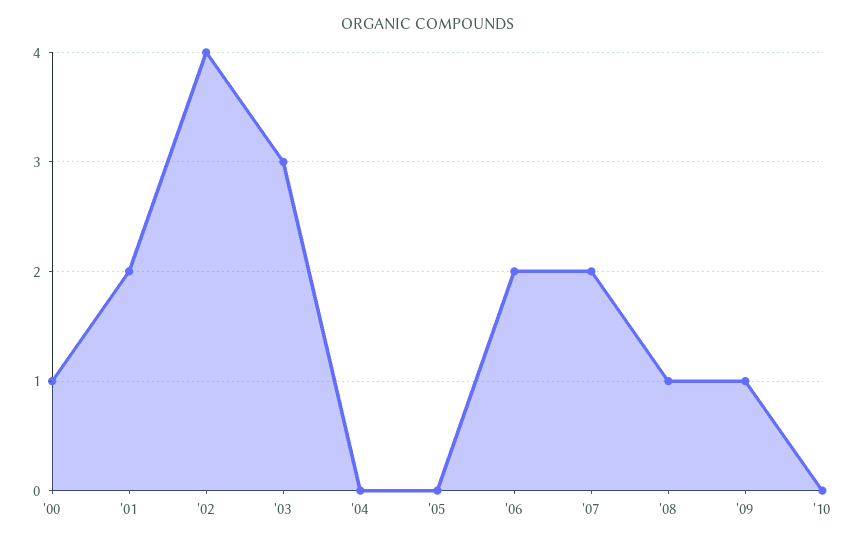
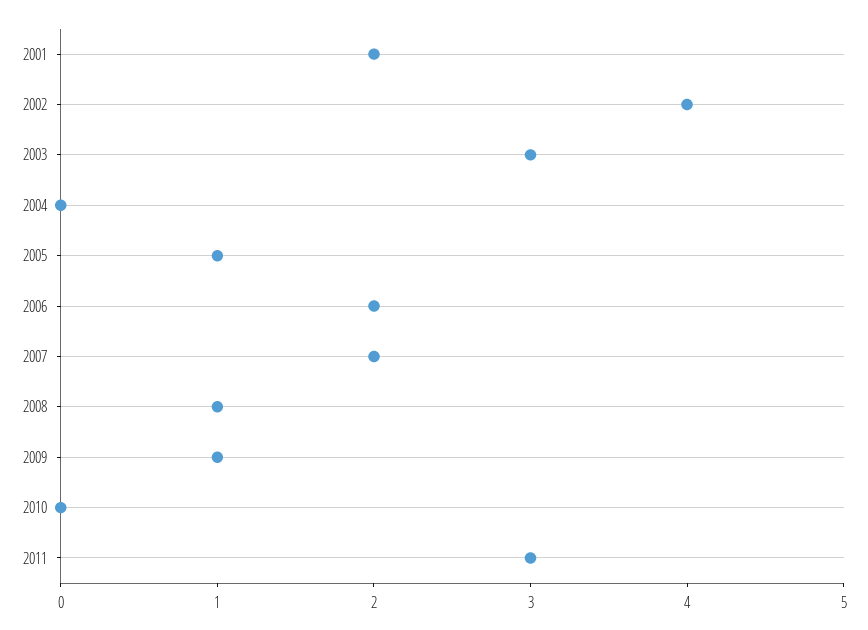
'00: 1 -> none
'05: 0 -> 1
2011: none -> 3

